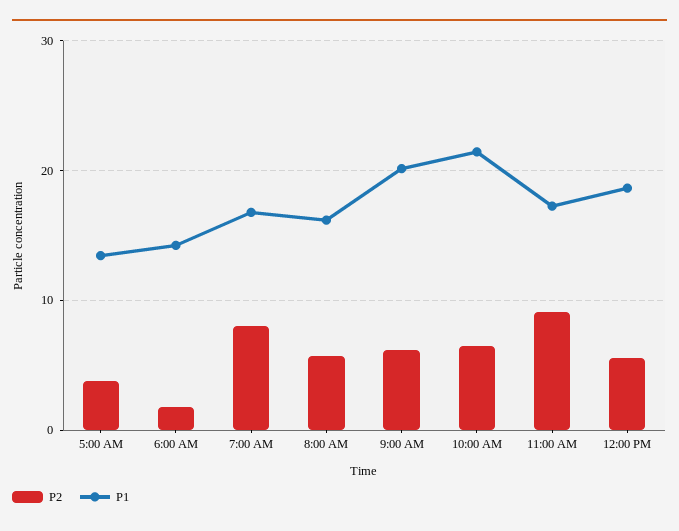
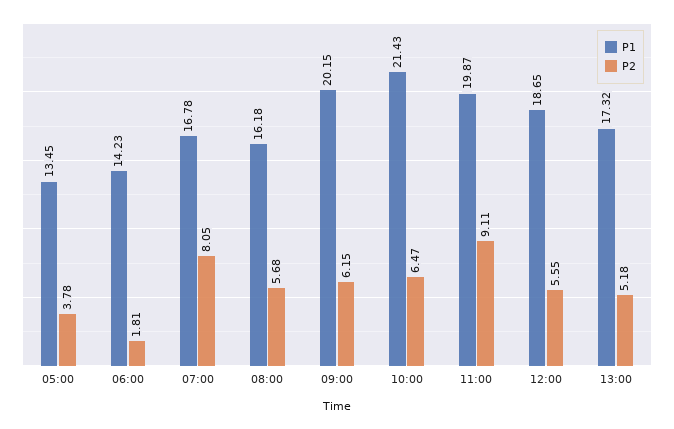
P1, 11:00 AM: 17 -> 19.87
P1, 13:00: none -> 17.32
P2, 13:00: none -> 5.18

